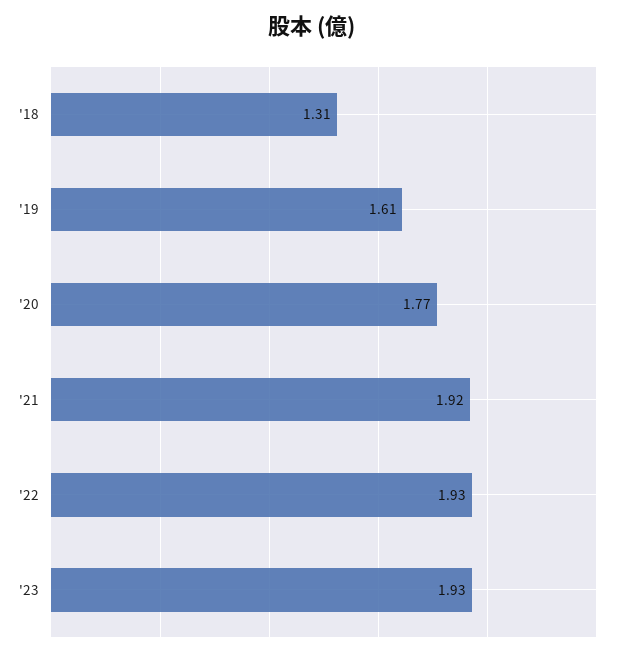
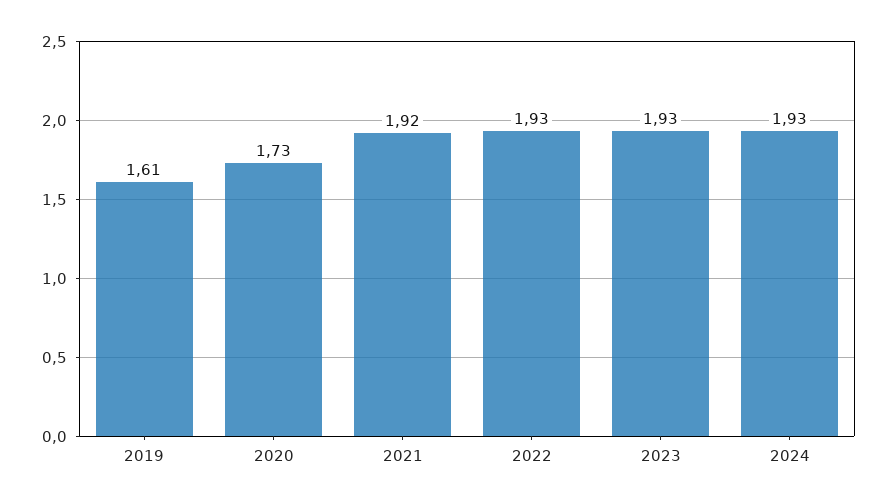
'18: 1.31 -> none
'20: 1.77 -> 1.73
2024: none -> 1.93

